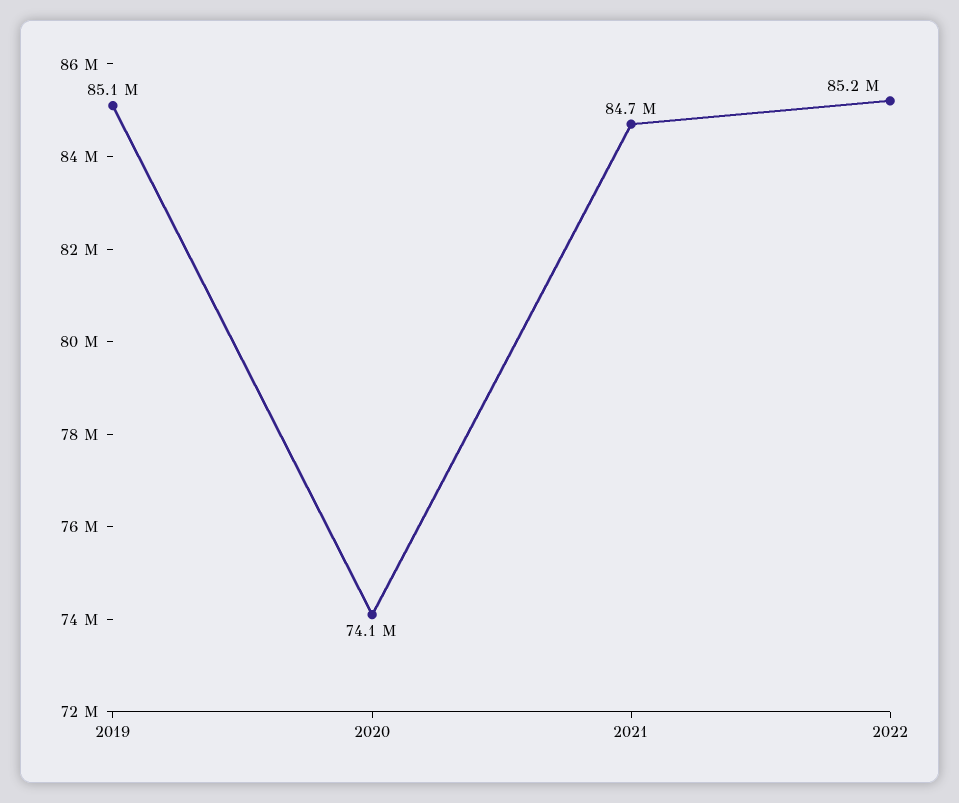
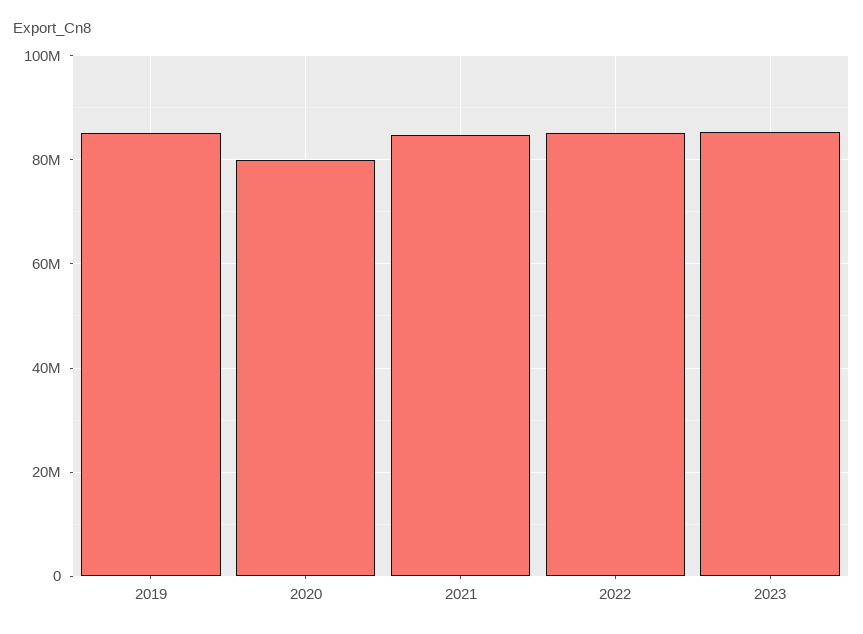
2020: 74100000 -> 80000000
2023: none -> 86000000

